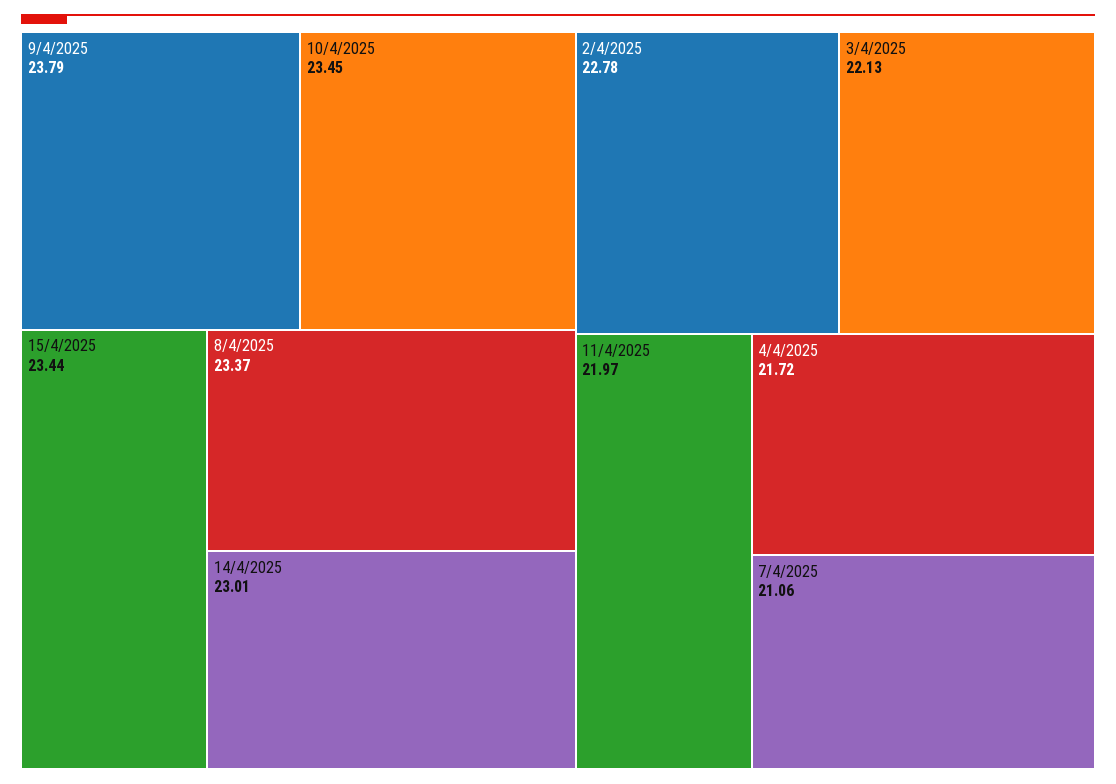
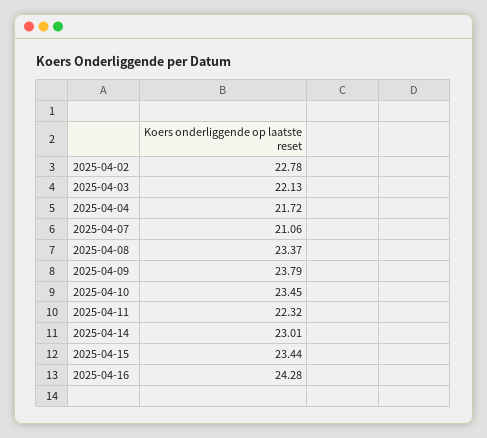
11/4/2025: 21.97 -> 22.32
2025-04-16: none -> 24.28

